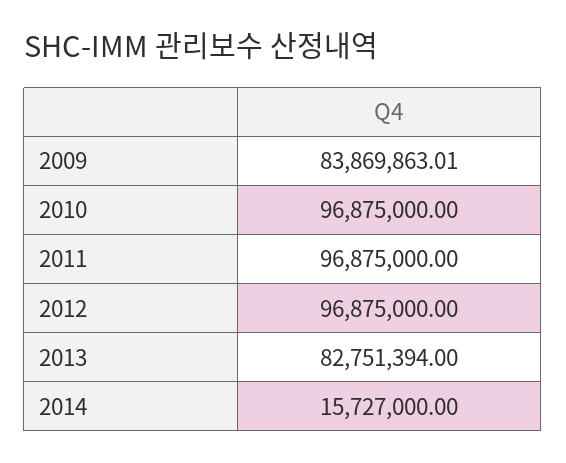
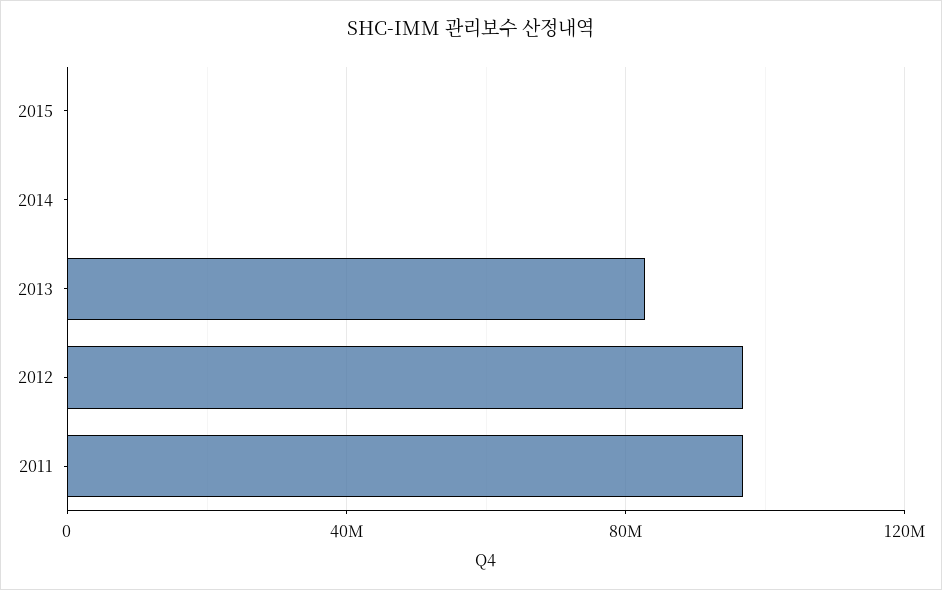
2009: 83869863.01 -> none
2010: 96875000 -> none
2014: 15727000 -> 0
2015: none -> 0

